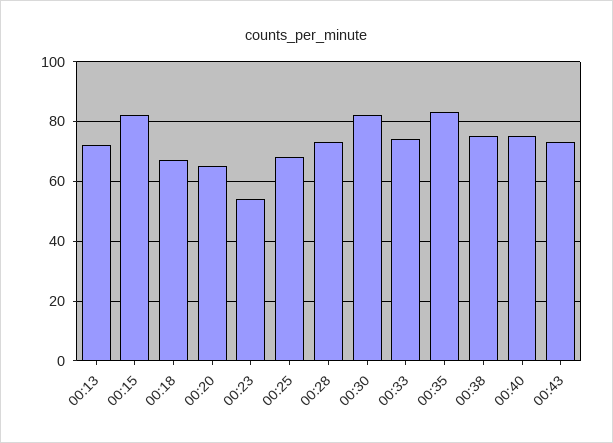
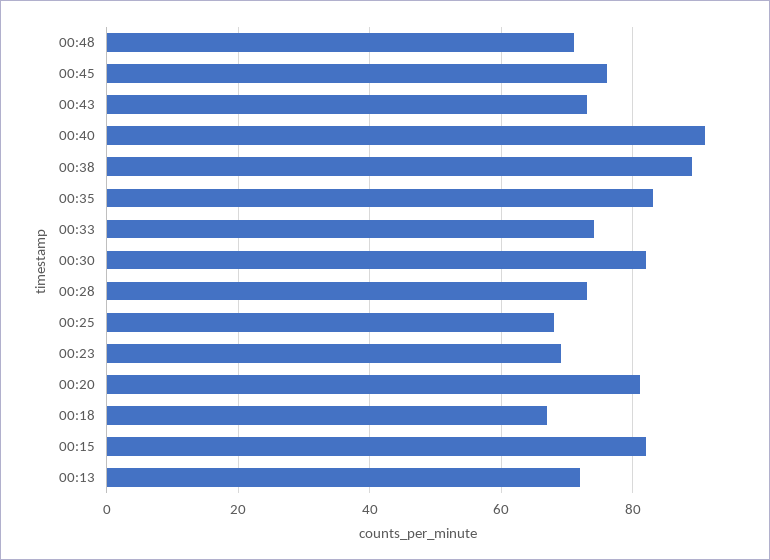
00:20: 65 -> 80
00:23: 55 -> 70
00:38: 75 -> 90
00:40: 75 -> 90
00:48: none -> 70
00:45: none -> 75

